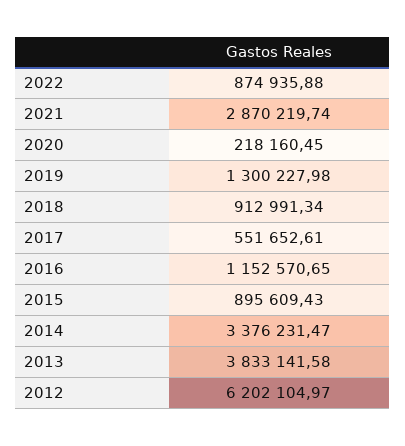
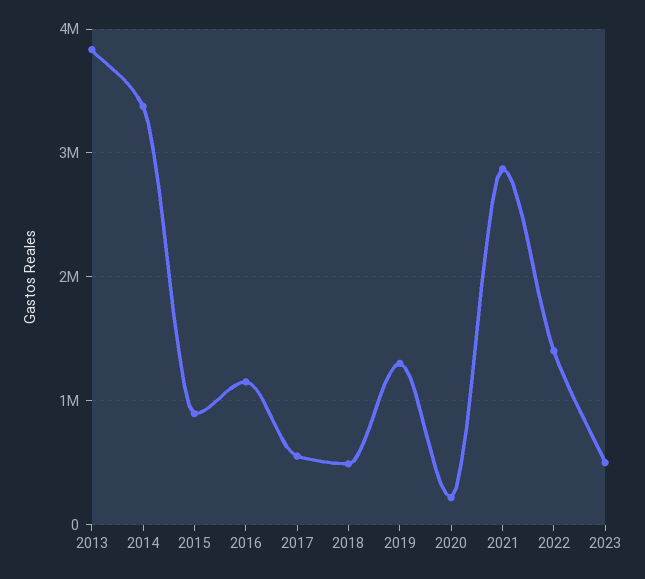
2022: 874935.88 -> 1400000
2018: 912991.34 -> 500000
2012: 6202104.97 -> none
2023: none -> 500000

